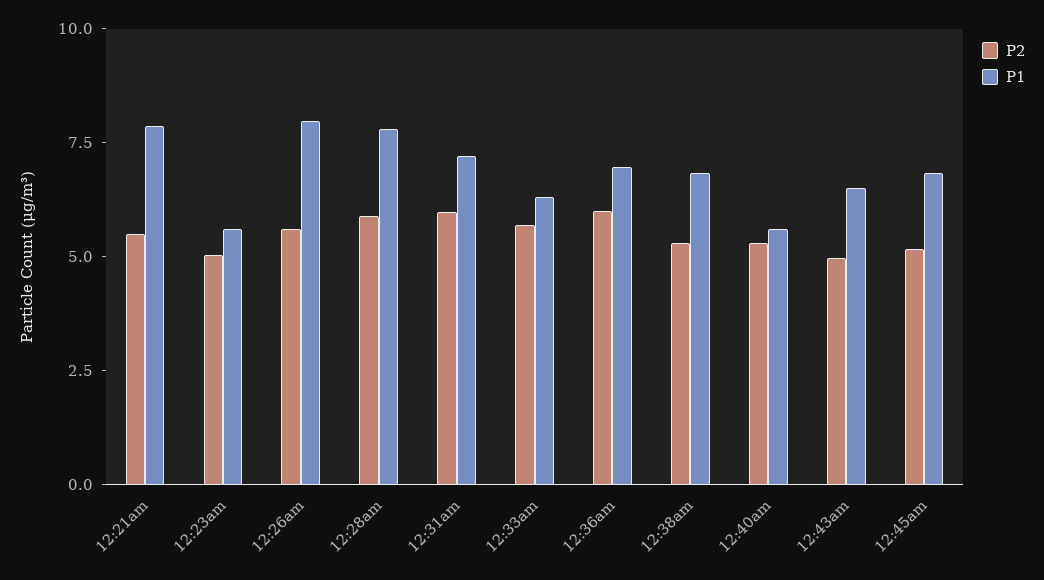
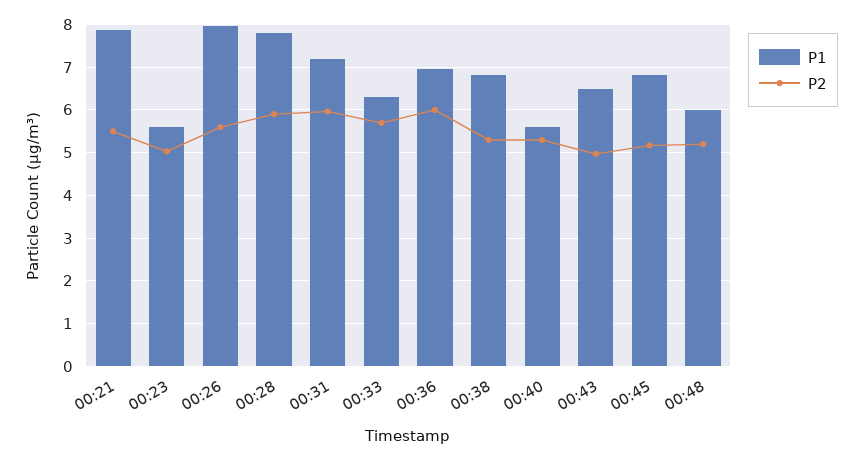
P1, 00:48: none -> 6
P2, 00:48: none -> 5.2

